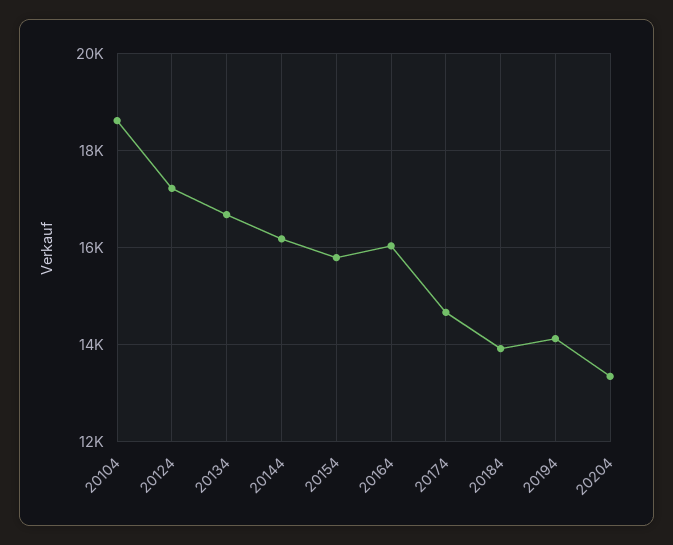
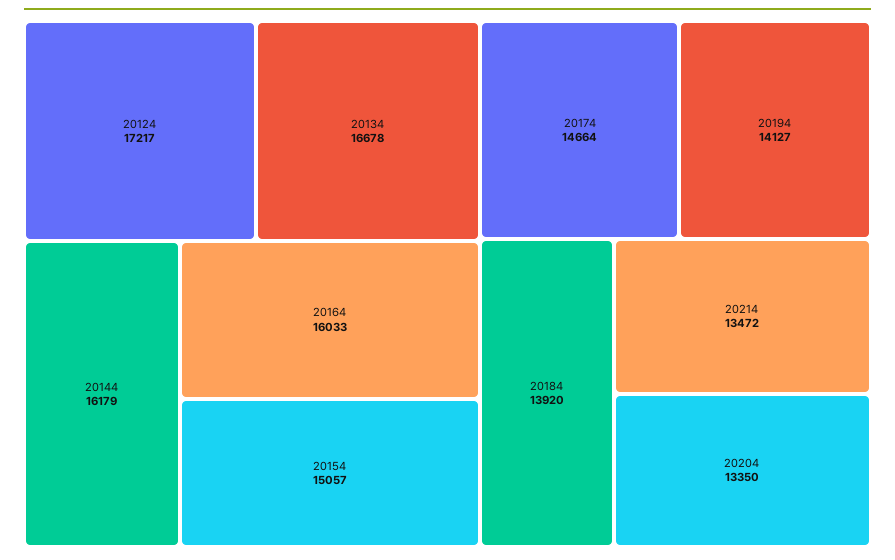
20104: 18600 -> none
20154: 15800 -> 15057
20214: none -> 13472

